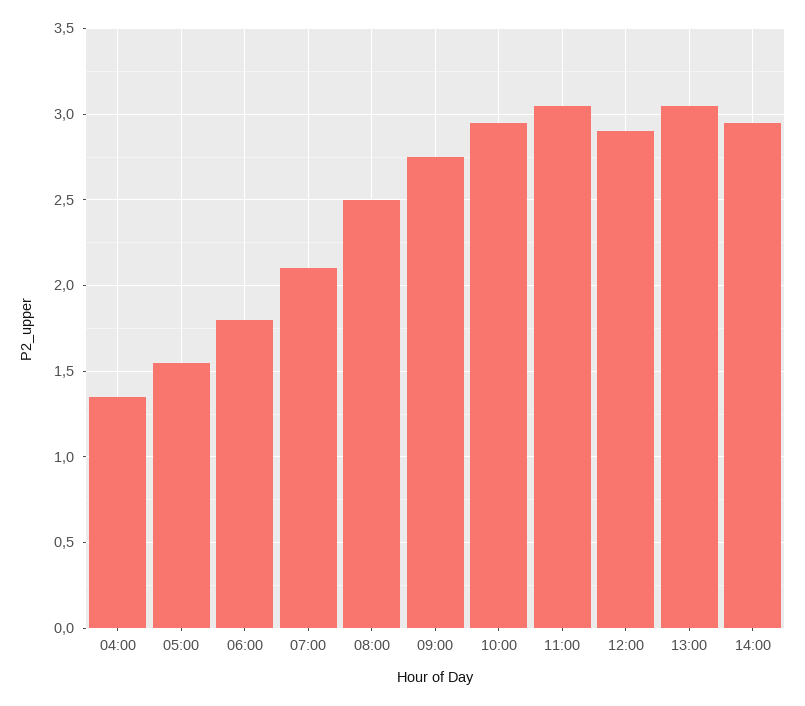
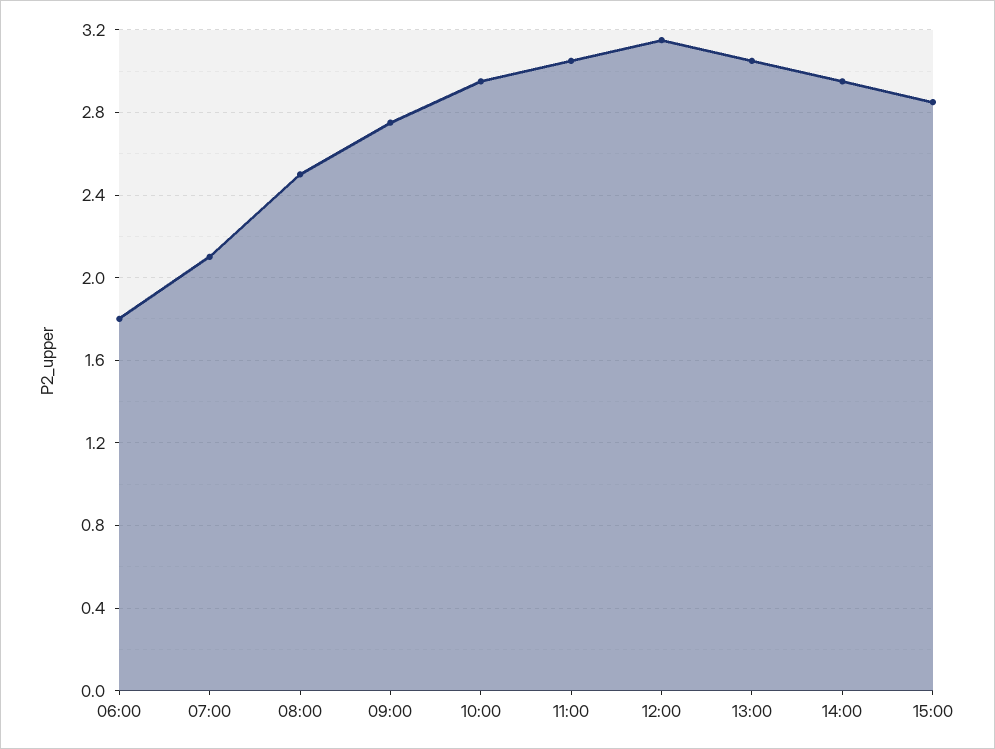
04:00: 1.35 -> none
05:00: 1.55 -> none
12:00: 2.9 -> 3.15
15:00: none -> 2.85

